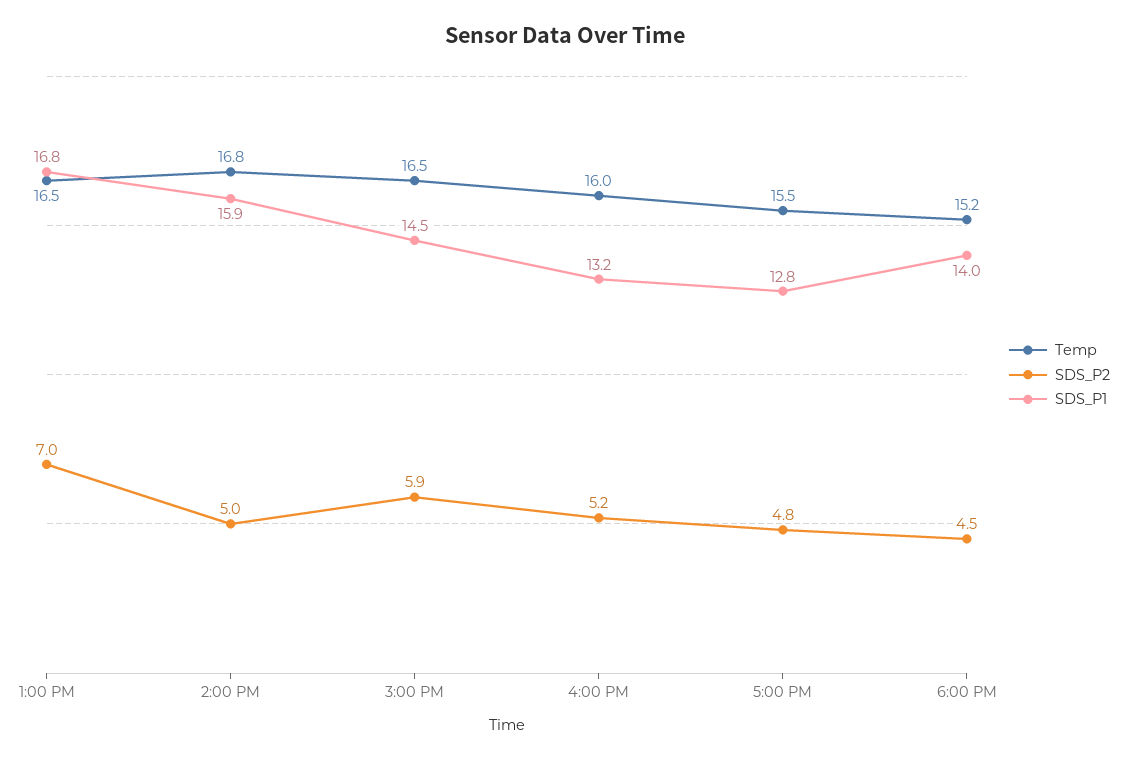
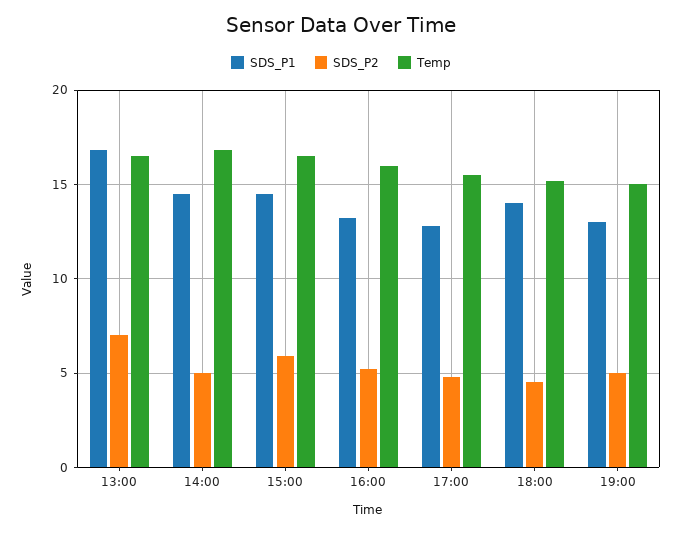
SDS_P1, 2:00 PM: 15.9 -> 14.5
SDS_P1, 19:00: none -> 13
SDS_P2, 19:00: none -> 5
Temp, 19:00: none -> 15

